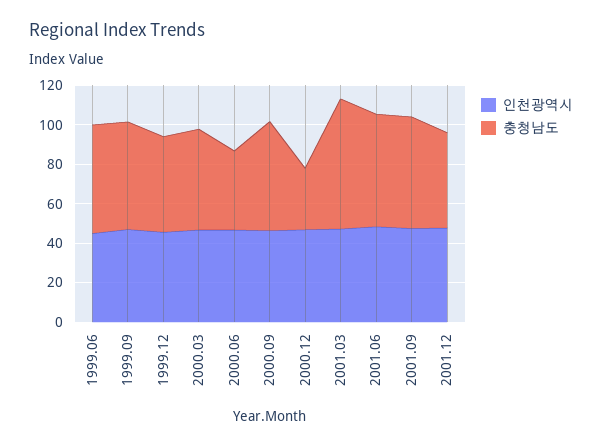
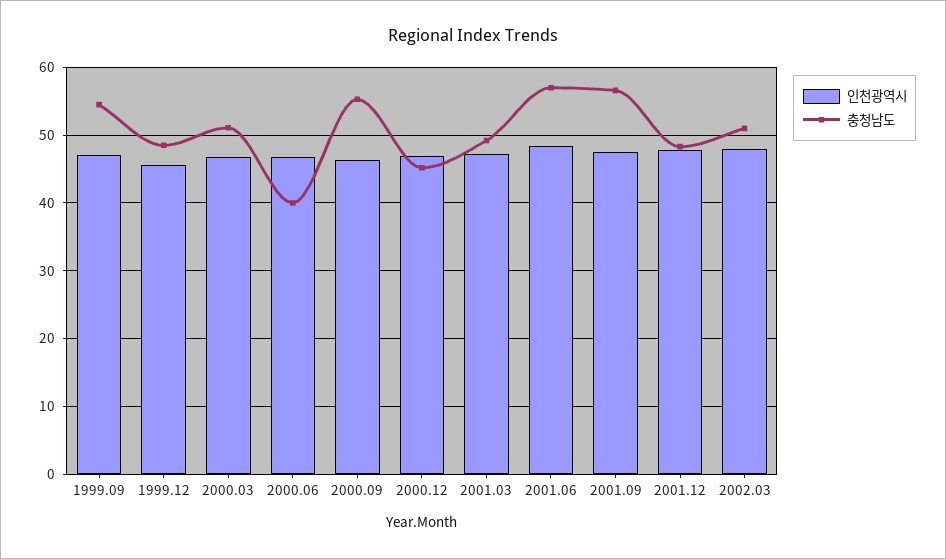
인천광역시, 1999.06: 45 -> none
충청남도, 1999.06: 55 -> none
충청남도, 2000.12: 30 -> 45
충청남도, 2001.03: 65 -> 49
인천광역시, 2002.03: none -> 48
충청남도, 2002.03: none -> 51

